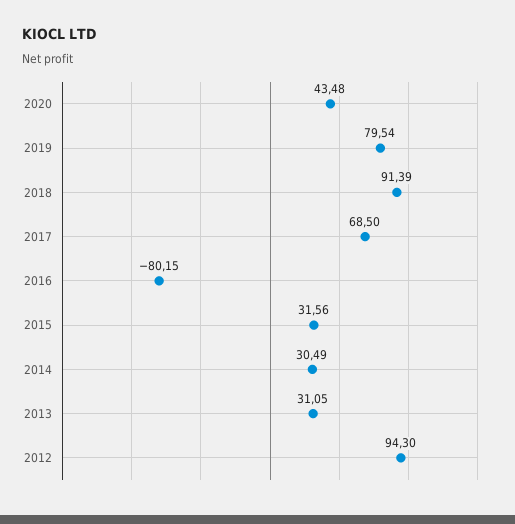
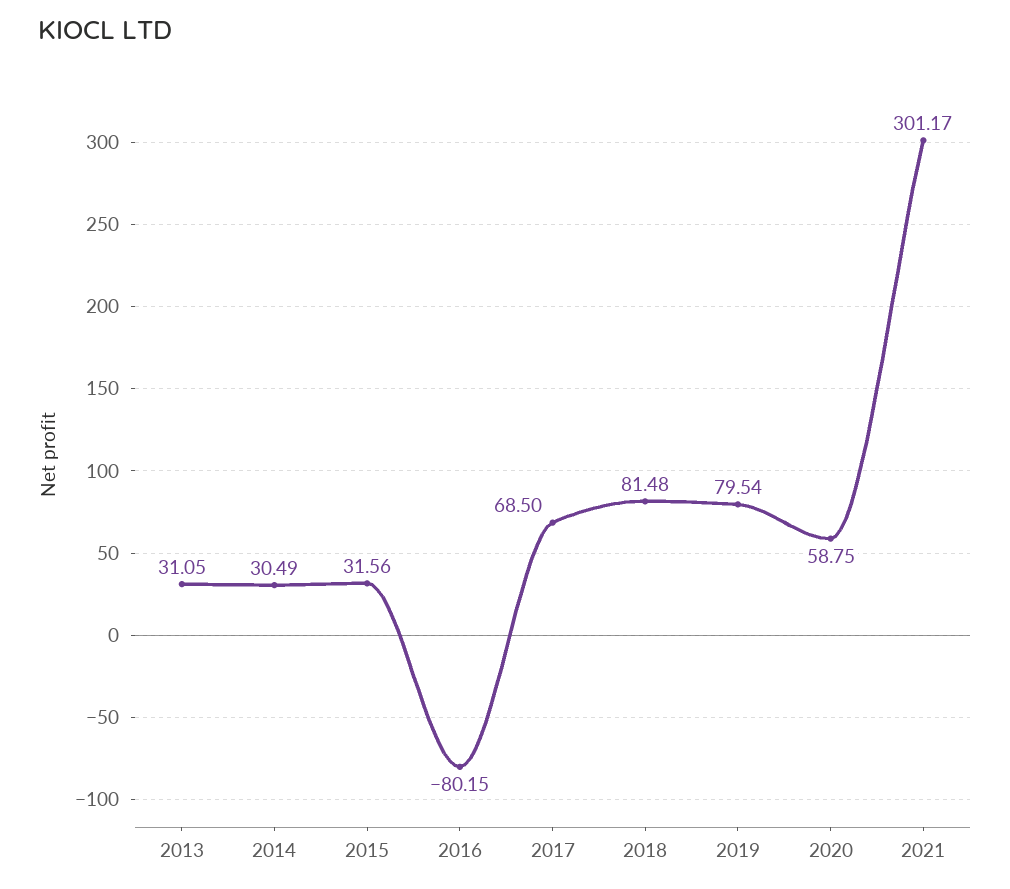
2020: 43.48 -> 58.75
2018: 91.39 -> 81.48
2012: 94.3 -> none
2021: none -> 301.17

